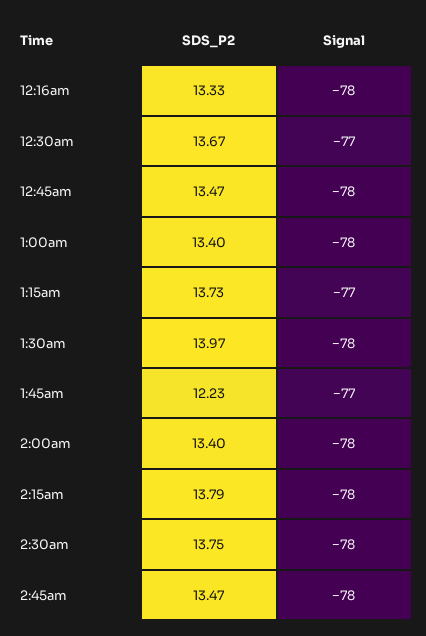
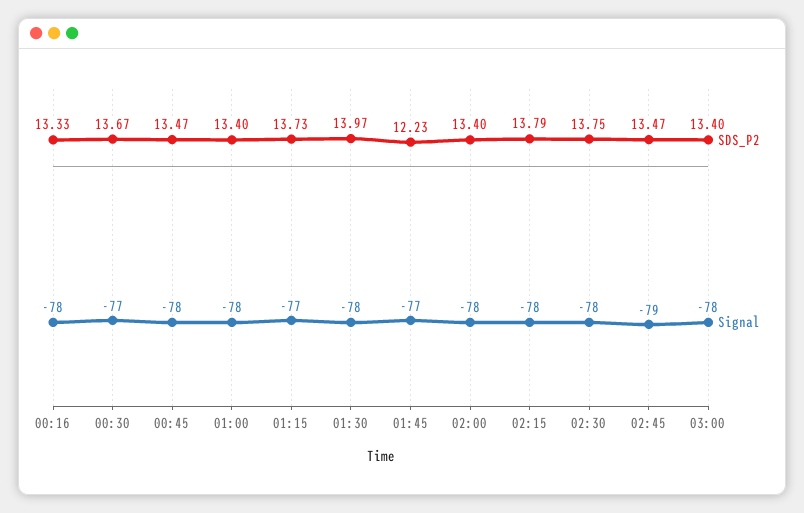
Signal, 2:45am: -78 -> -79
SDS_P2, 03:00: none -> 13.4
Signal, 03:00: none -> -78

